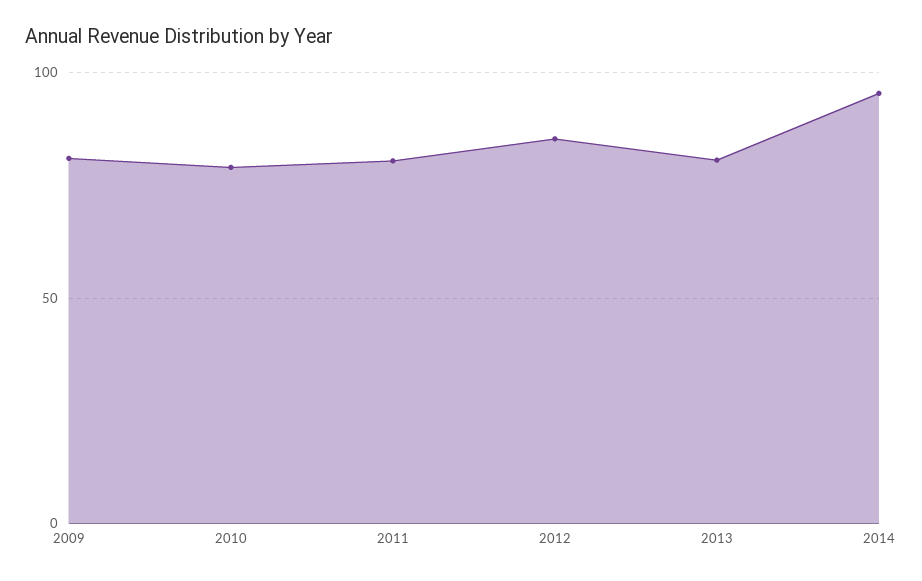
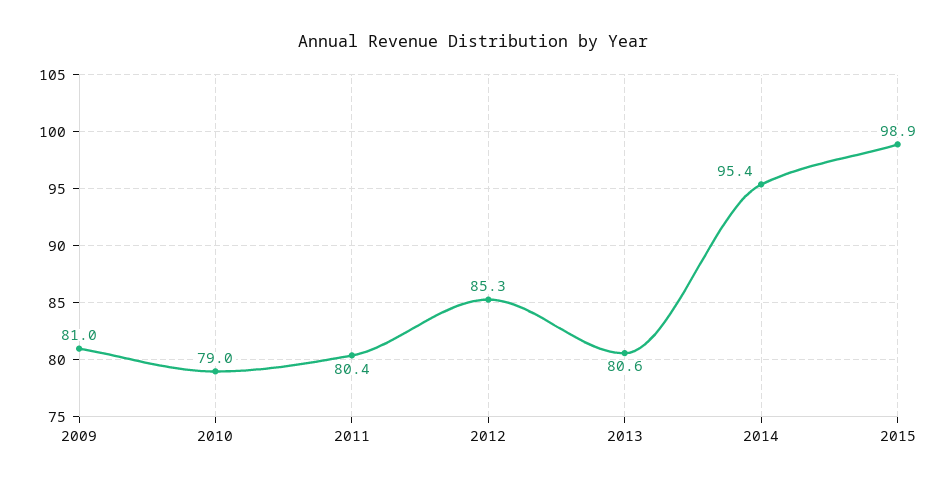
2015: none -> 98.9

